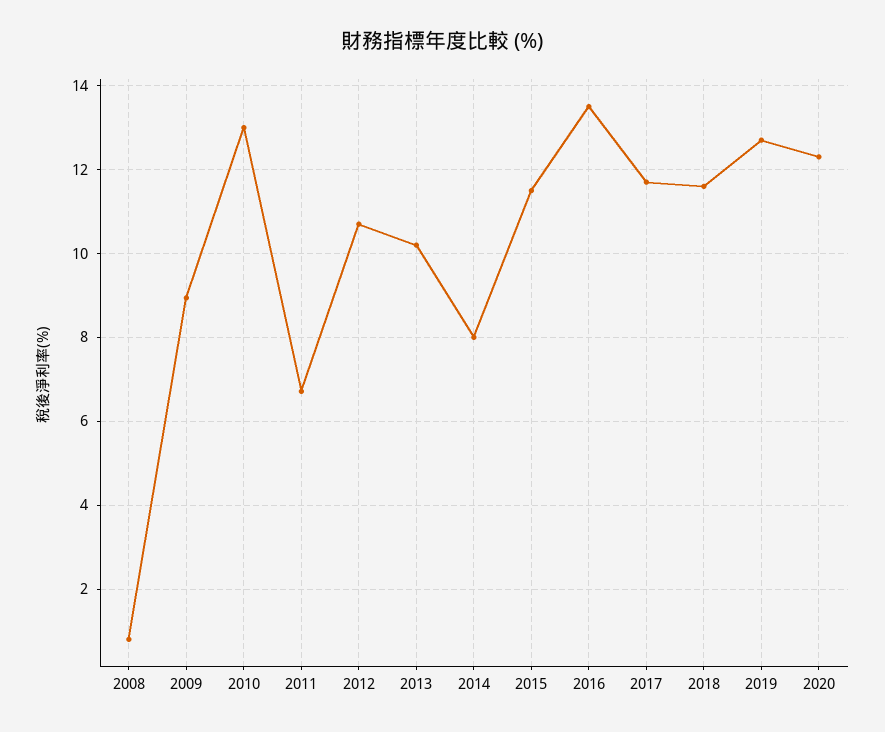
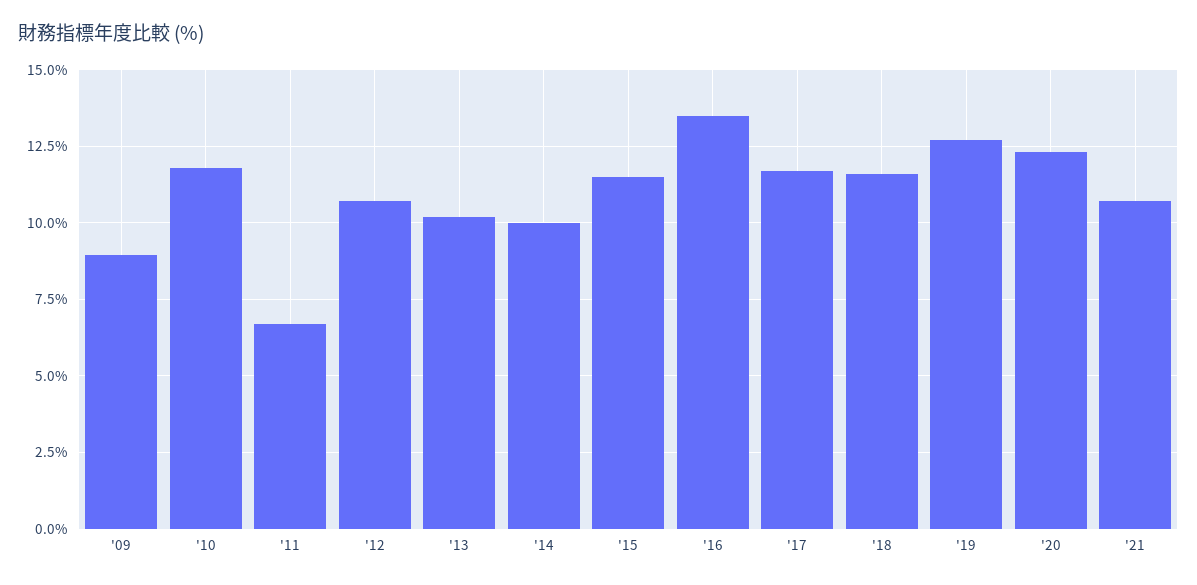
2008: 0.8 -> none
2010: 13 -> 11.75
2014: 8 -> 10
'21: none -> 10.75

